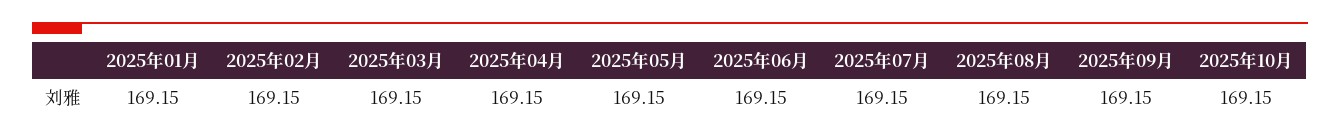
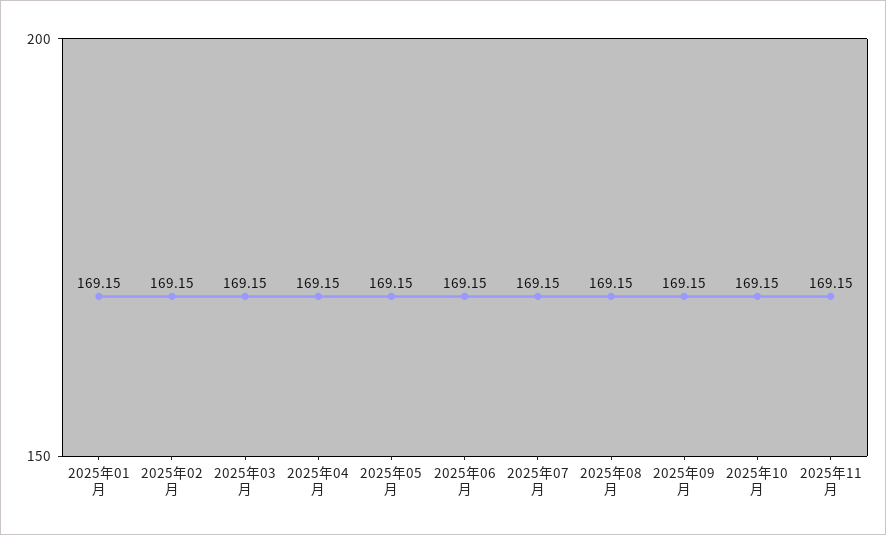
2025年11月: none -> 169.15

